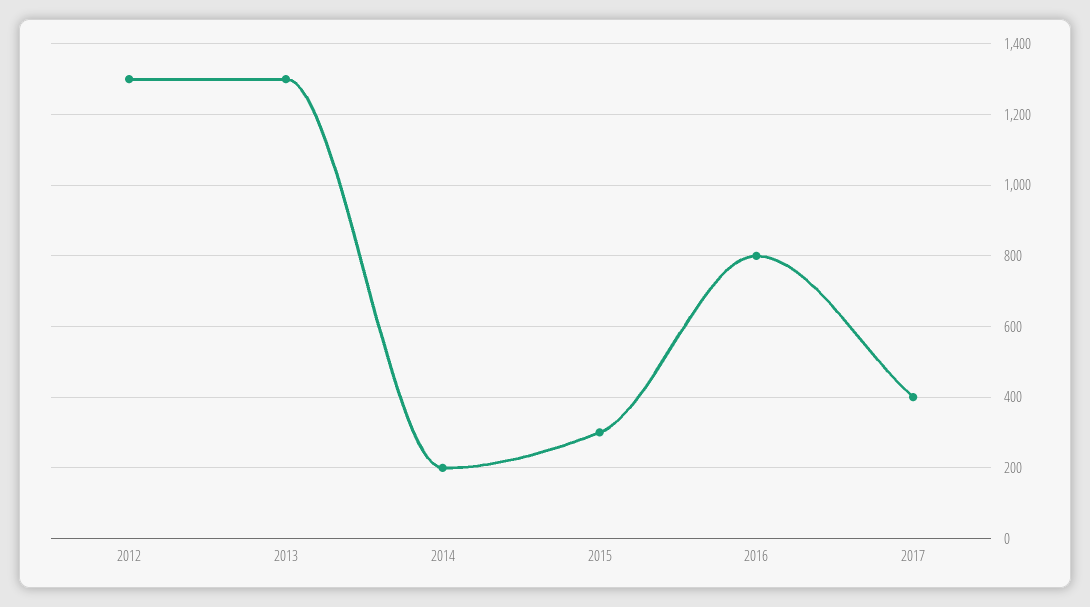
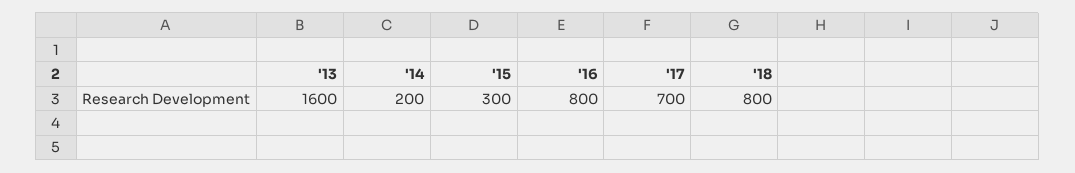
2012: 1300 -> none
2013: 1300 -> 1600
2017: 400 -> 700
'18: none -> 800

